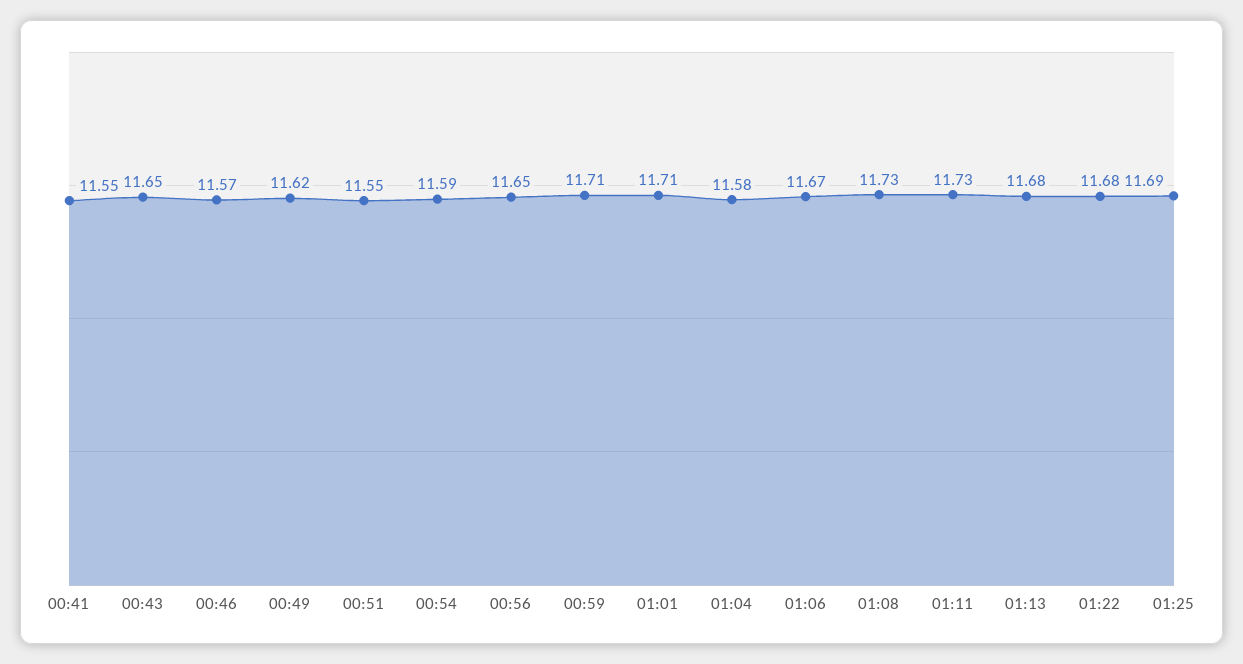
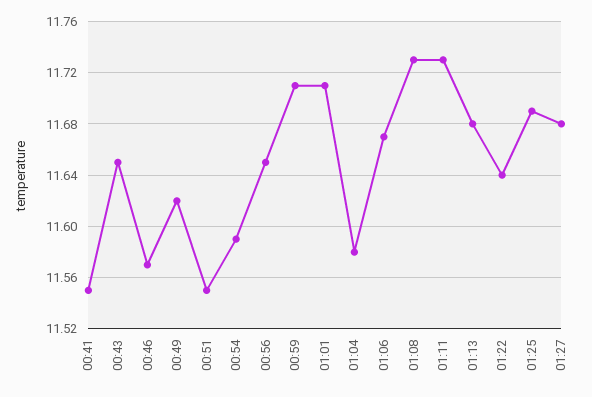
01:22: 11.68 -> 11.64
01:27: none -> 11.68

